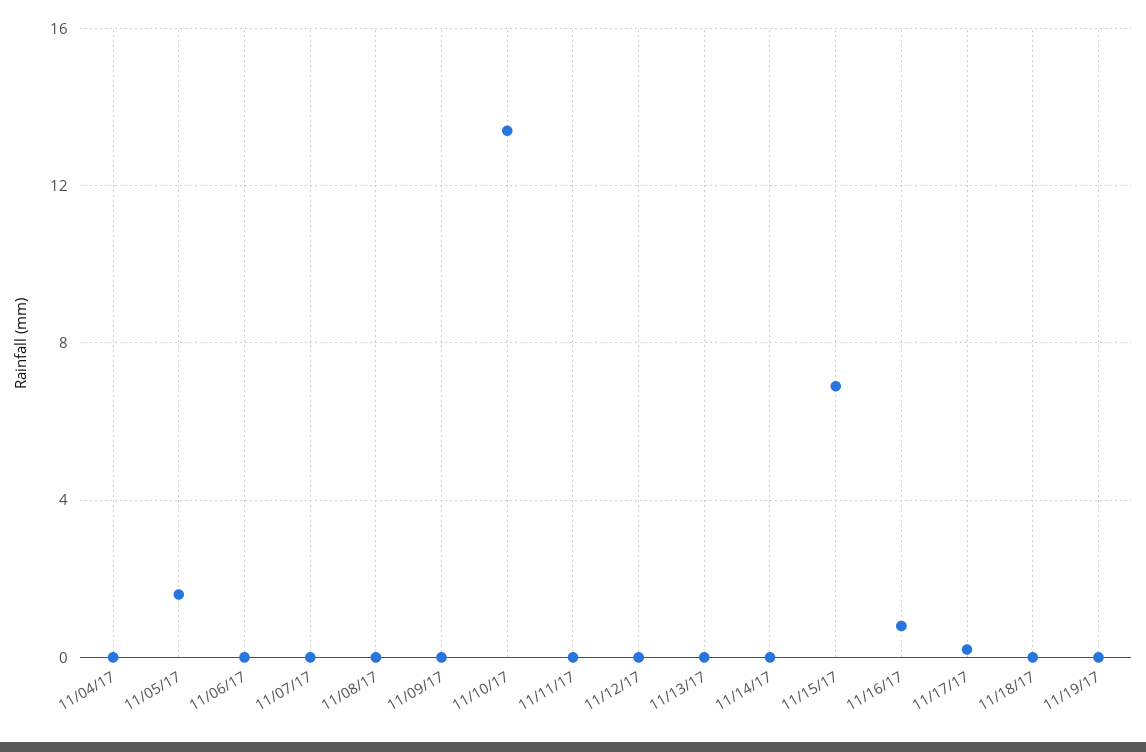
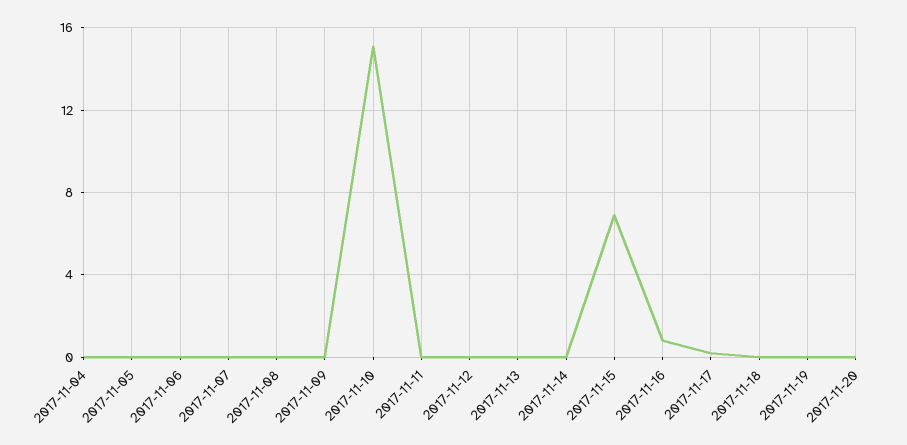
11/05/17: 1.5 -> 0
11/10/17: 13.5 -> 15
2017-11-20: none -> 0

